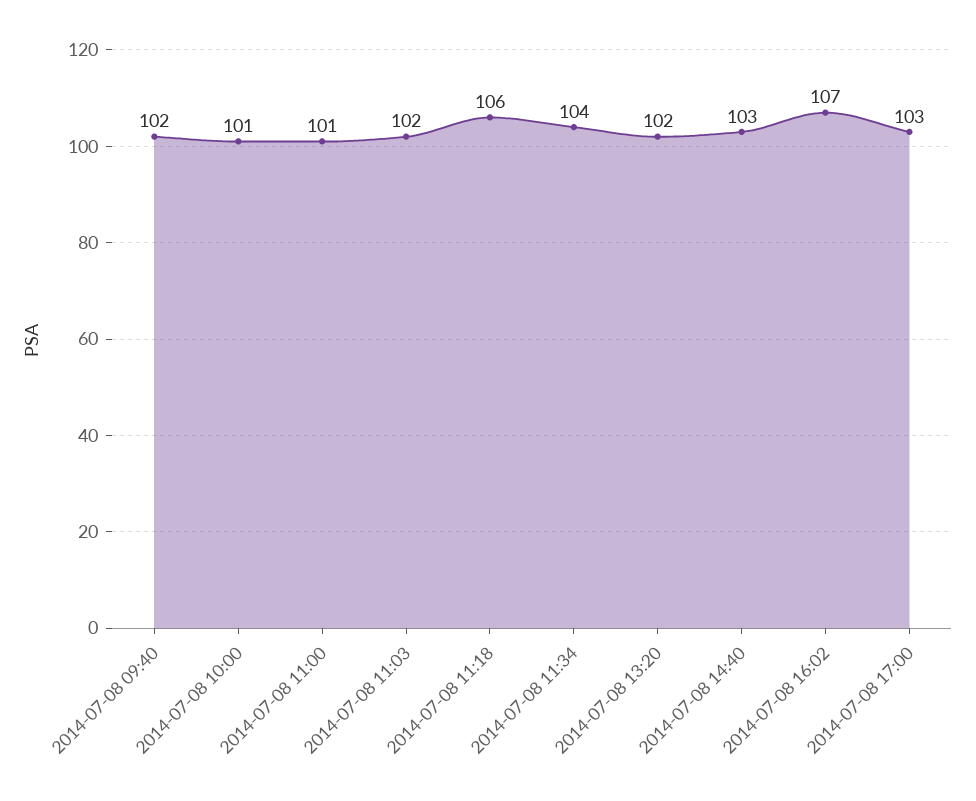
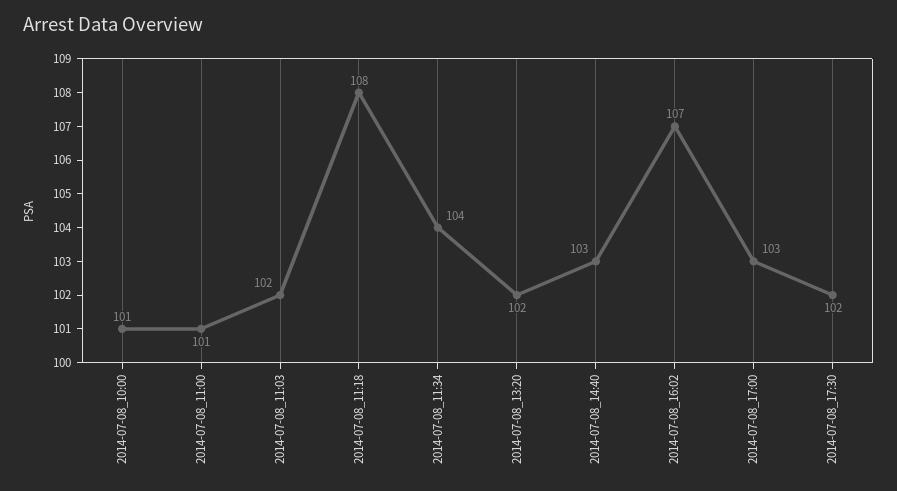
2014-07-08 09:40: 102 -> none
2014-07-08 11:18: 106 -> 108
2014-07-08_17:30: none -> 102

